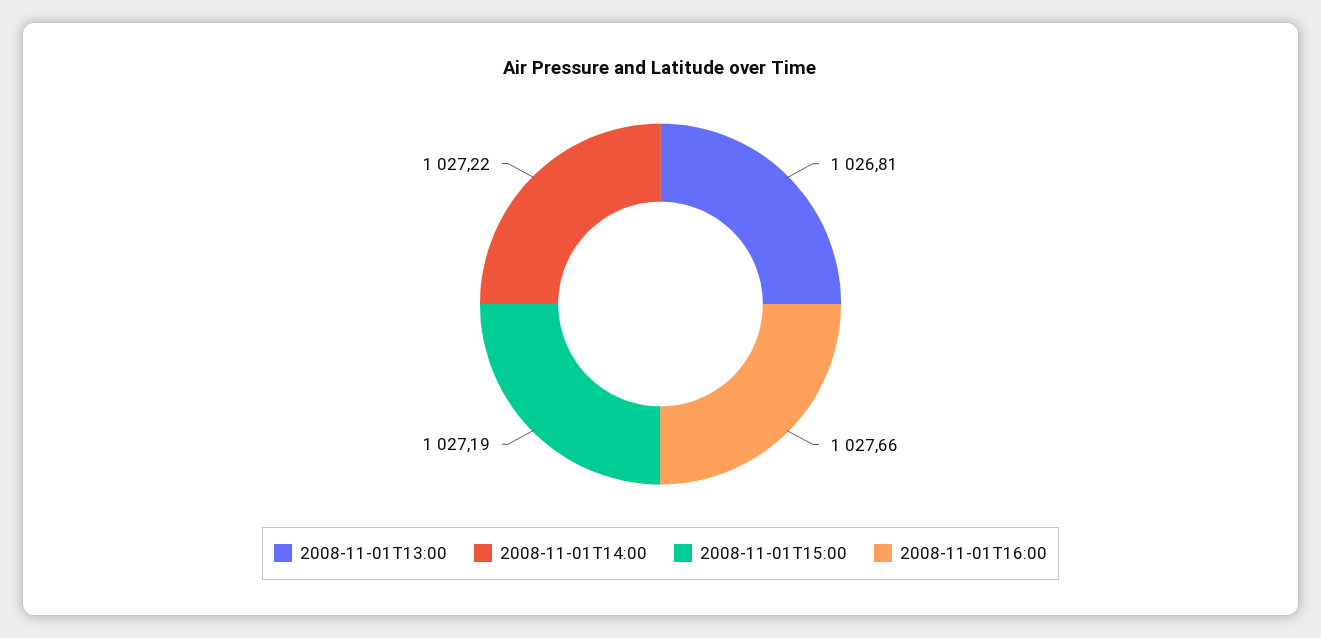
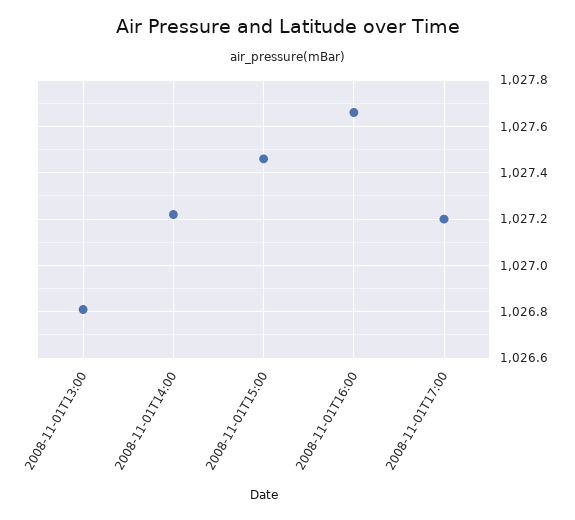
2008-11-01T15:00: 1027.19 -> 1027.45
2008-11-01T17:00: none -> 1027.2

